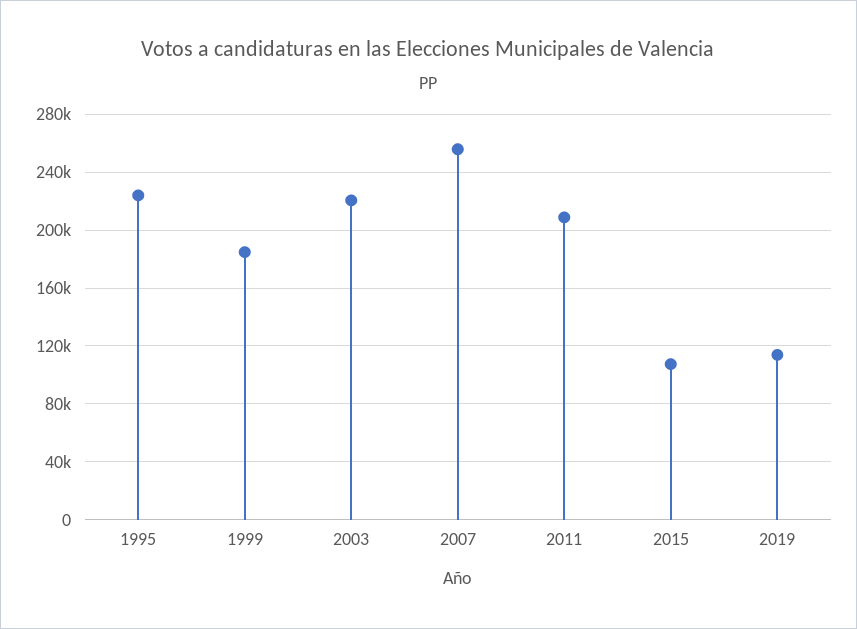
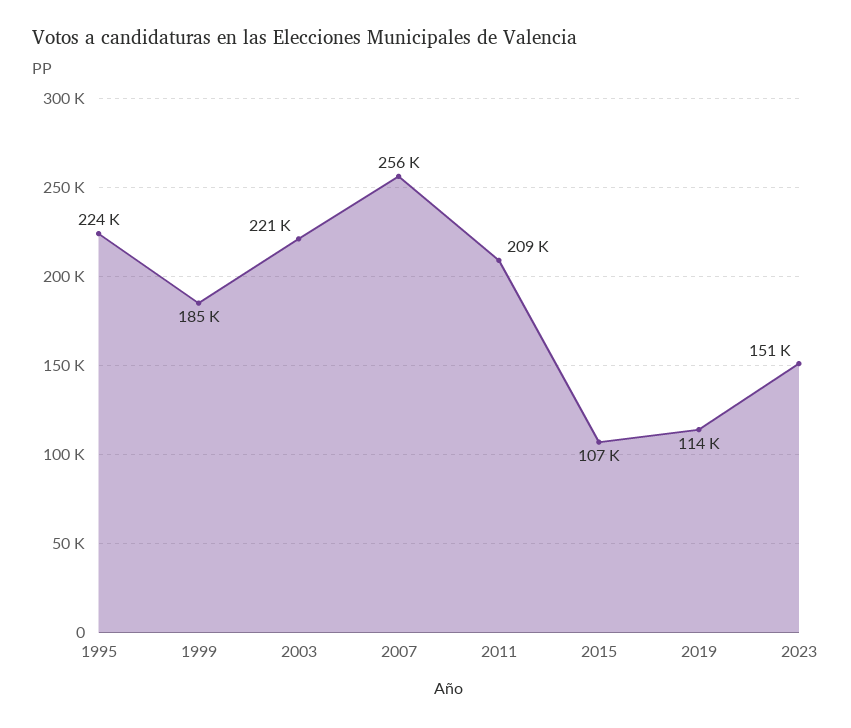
2023: none -> 151000

